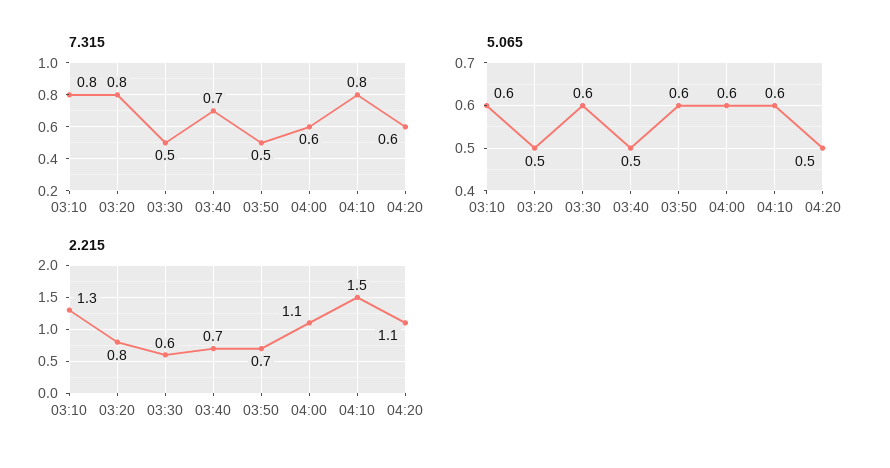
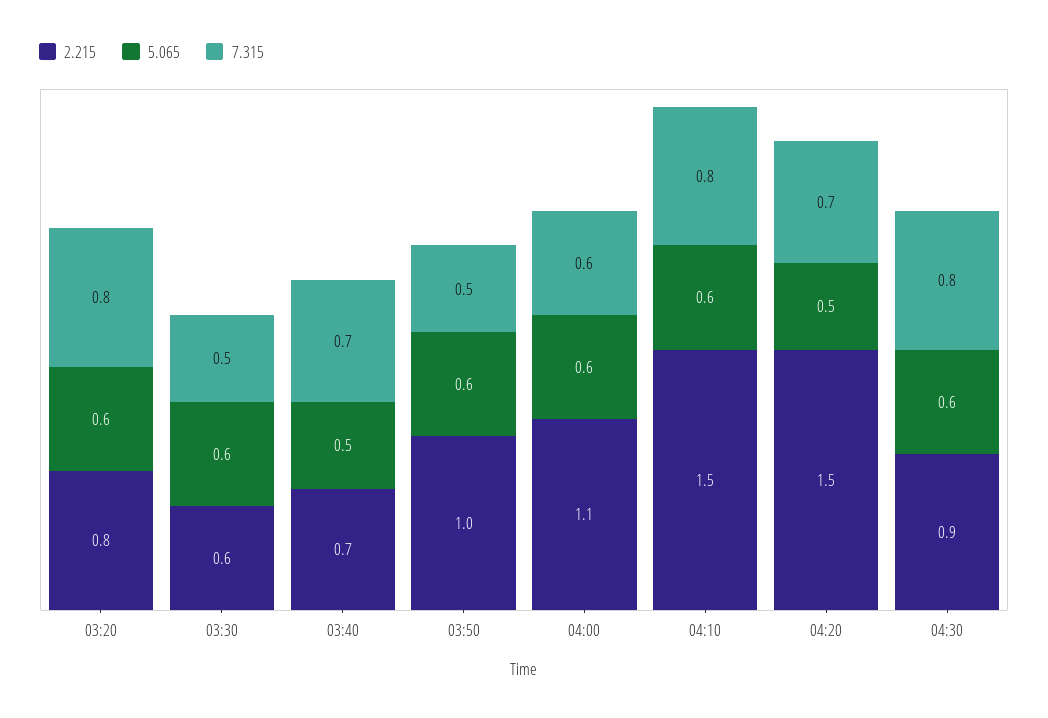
7.315, 03:10: 0.8 -> none
7.315, 04:20: 0.6 -> 0.7
5.065, 03:10: 0.6 -> none
5.065, 03:20: 0.5 -> 0.6
2.215, 03:10: 1.3 -> none
2.215, 03:50: 0.7 -> 1
2.215, 04:20: 1.1 -> 1.5
2.215, 04:30: none -> 0.9
5.065, 04:30: none -> 0.6
7.315, 04:30: none -> 0.8

